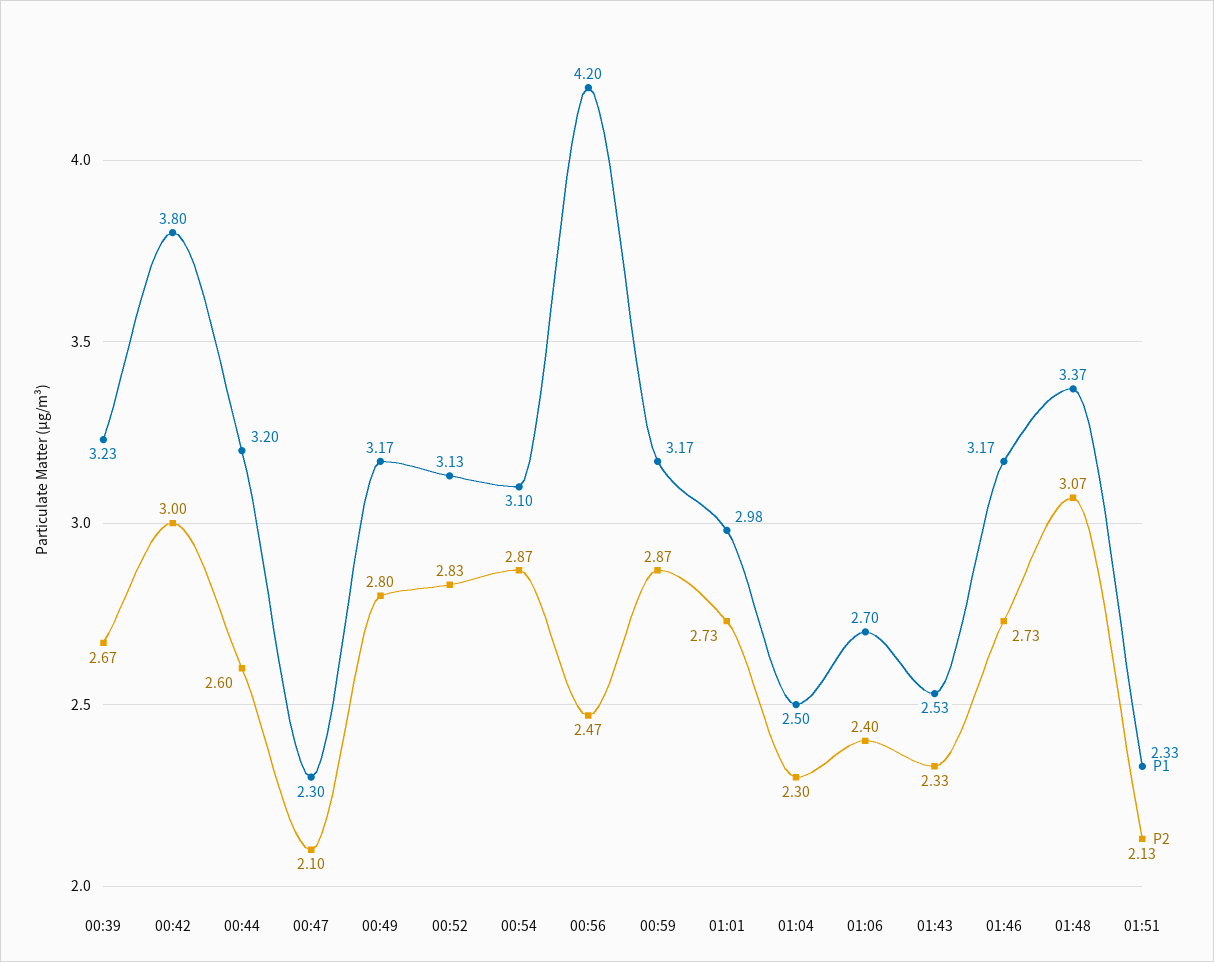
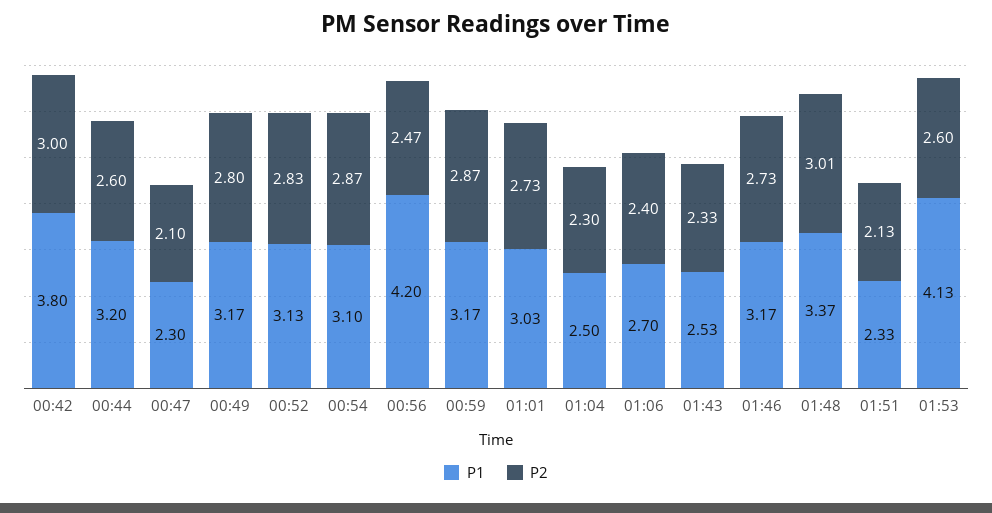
P1, 00:39: 3.23 -> none
P2, 00:39: 2.67 -> none
P1, 01:01: 2.98 -> 3.03
P2, 01:48: 3.07 -> 3.01
P1, 01:53: none -> 4.13
P2, 01:53: none -> 2.6

